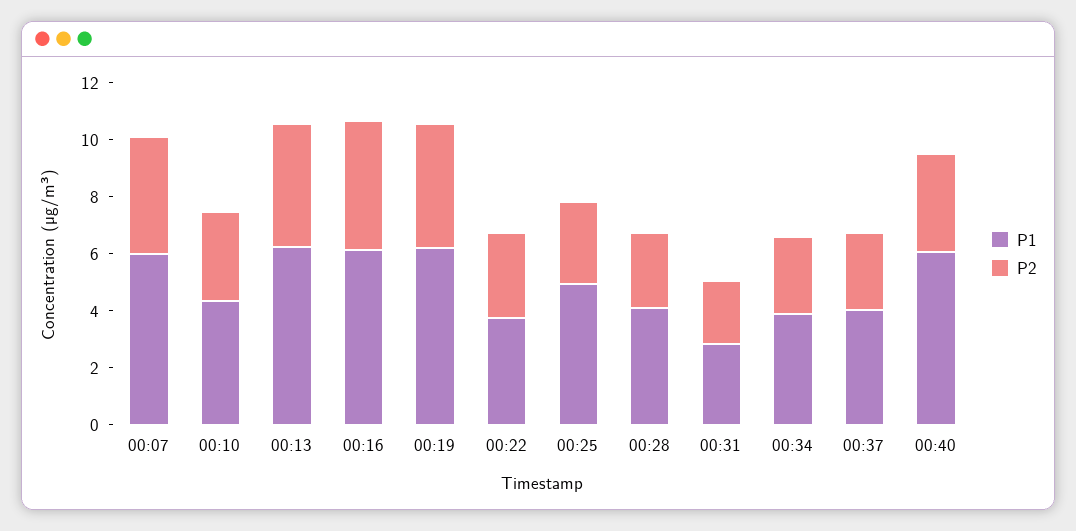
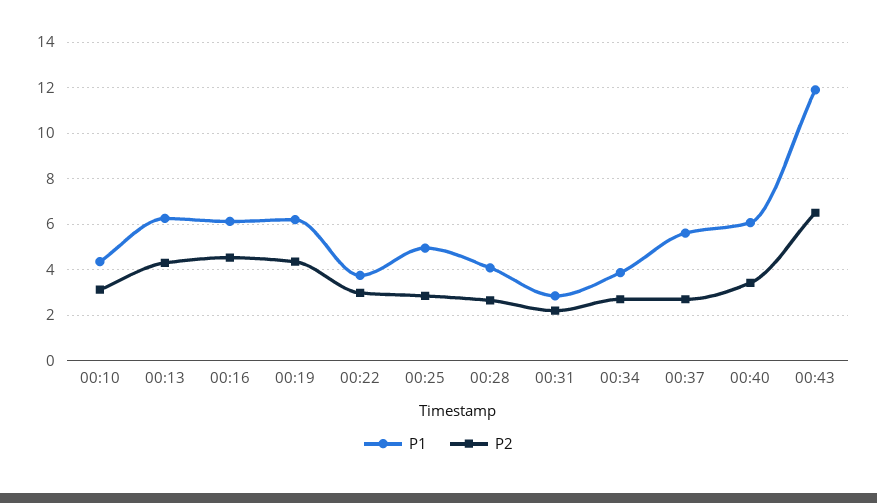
P1, 00:07: 6 -> none
P2, 00:07: 4 -> none
P1, 00:37: 4 -> 5.5
P1, 00:43: none -> 12
P2, 00:43: none -> 6.5

